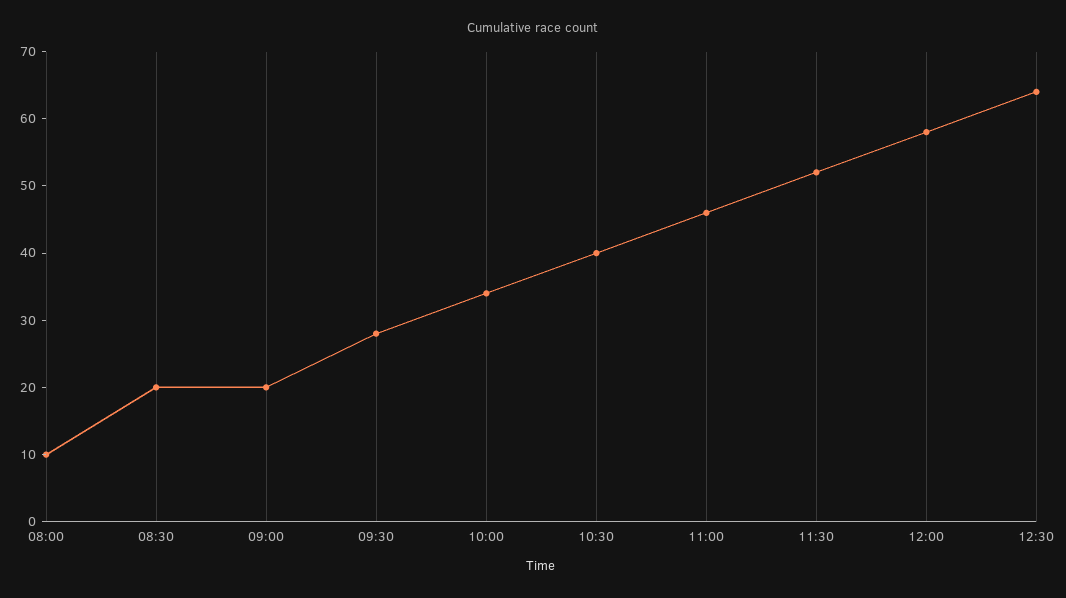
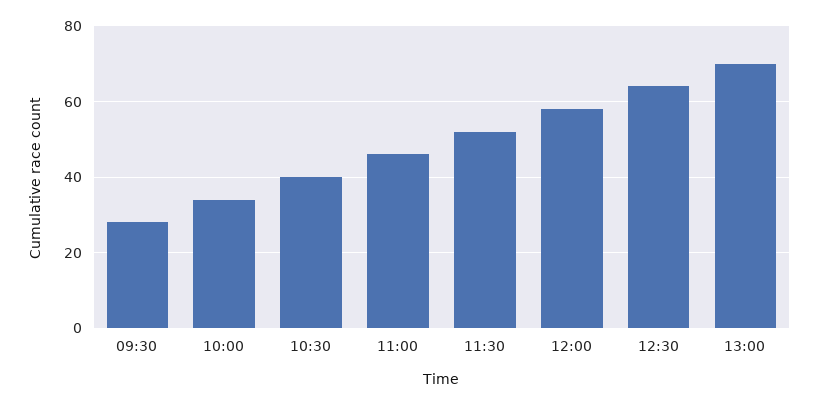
08:00: 10 -> none
08:30: 20 -> none
09:00: 20 -> none
13:00: none -> 70

